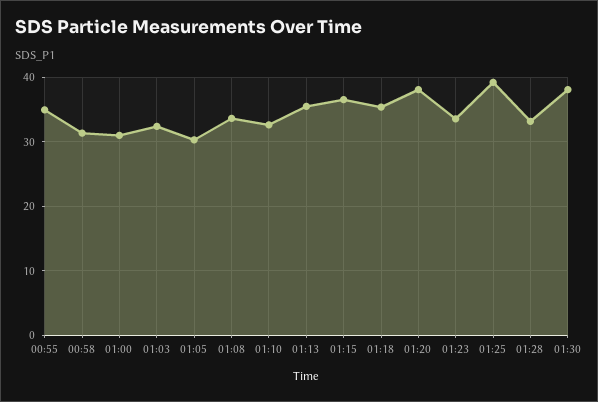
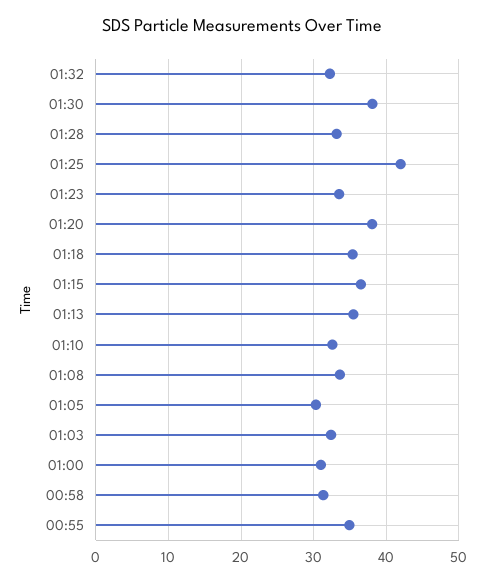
01:25: 39 -> 42
01:32: none -> 32

